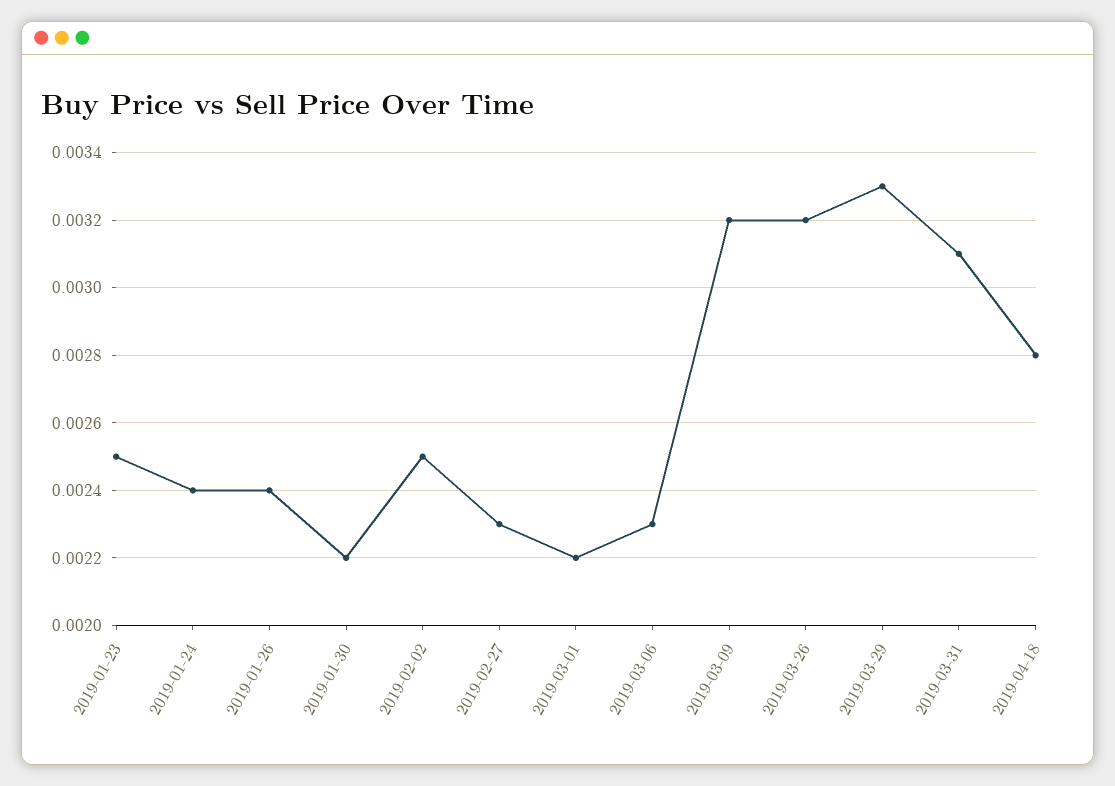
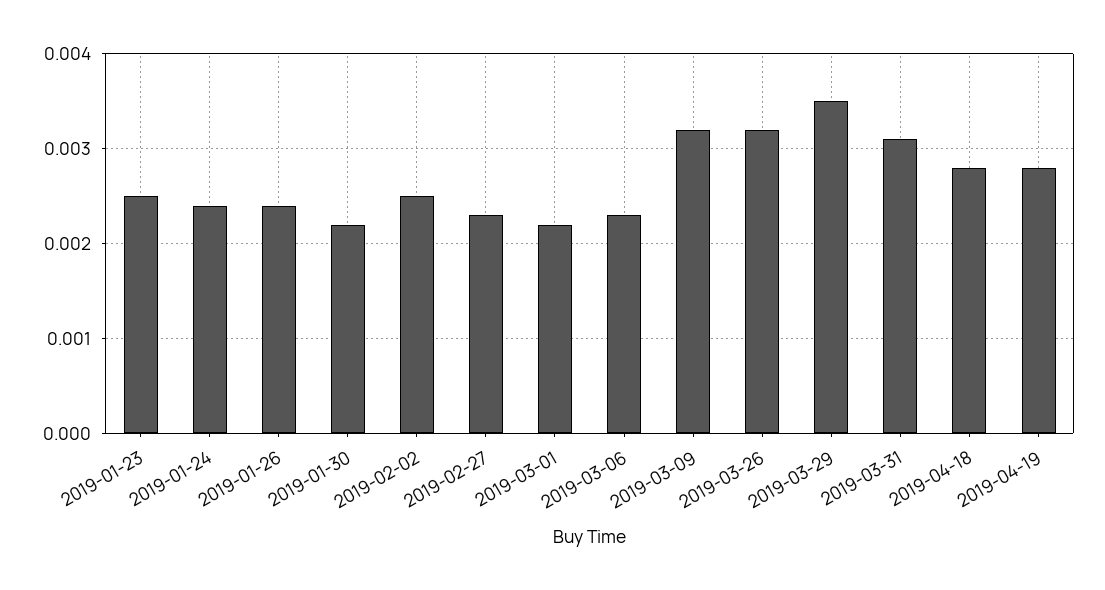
2019-03-29: 0.0033 -> 0.0035
2019-04-19: none -> 0.0028

